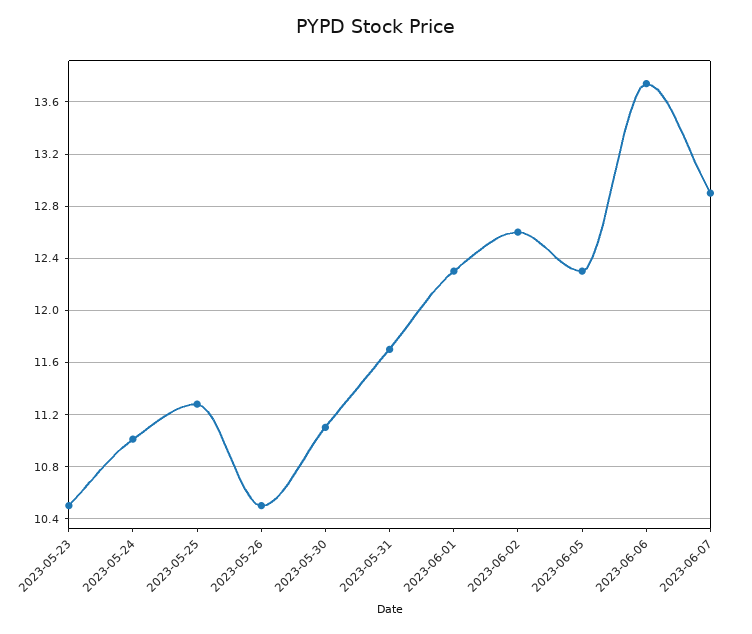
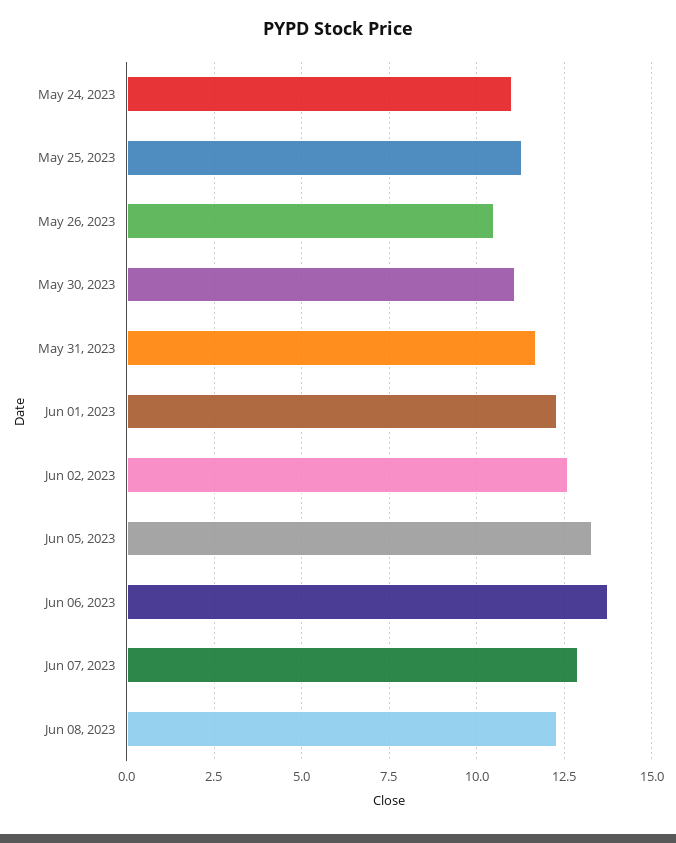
2023-05-23: 10.5 -> none
2023-06-05: 12.3 -> 13.25
Jun 08, 2023: none -> 12.25

